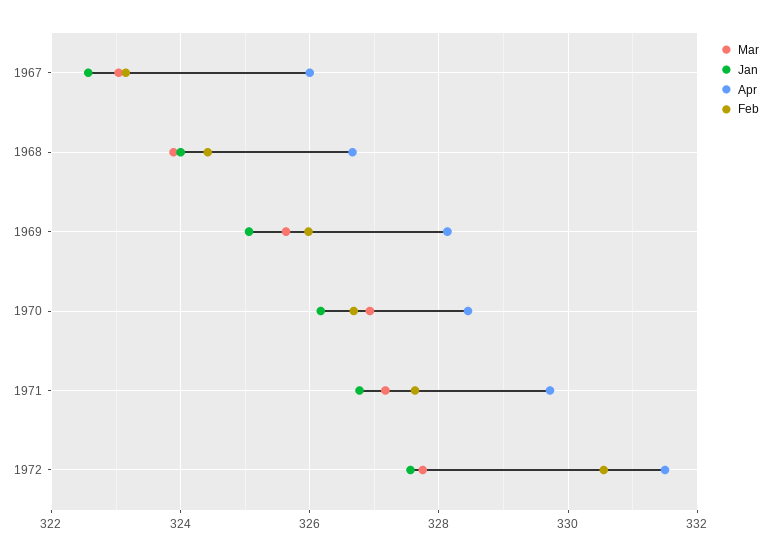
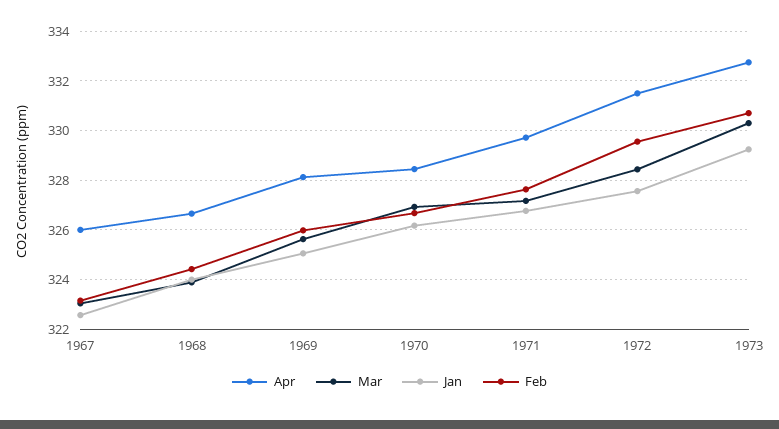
Mar, 1972: 327.8 -> 328.5
Feb, 1972: 330.6 -> 329.5
Apr, 1973: none -> 332.75
Mar, 1973: none -> 330.25
Jan, 1973: none -> 329.25
Feb, 1973: none -> 330.75

